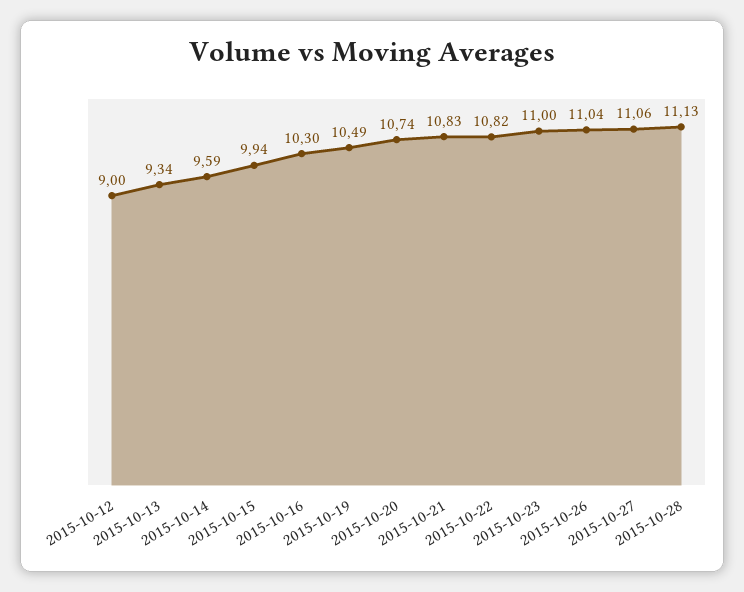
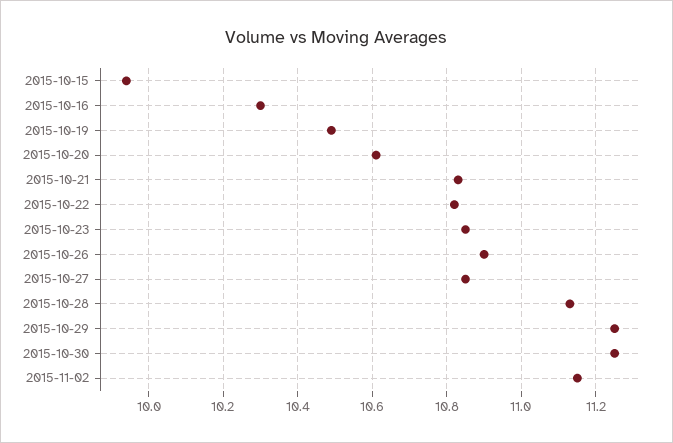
2015-10-12: 9 -> none
2015-10-13: 9.34 -> none
2015-10-14: 9.59 -> none
2015-10-20: 10.74 -> 10.6
2015-10-23: 11 -> 10.85
2015-10-26: 11.04 -> 10.9
2015-10-27: 11.06 -> 10.85
2015-10-29: none -> 11.25
2015-10-30: none -> 11.25
2015-11-02: none -> 11.15

